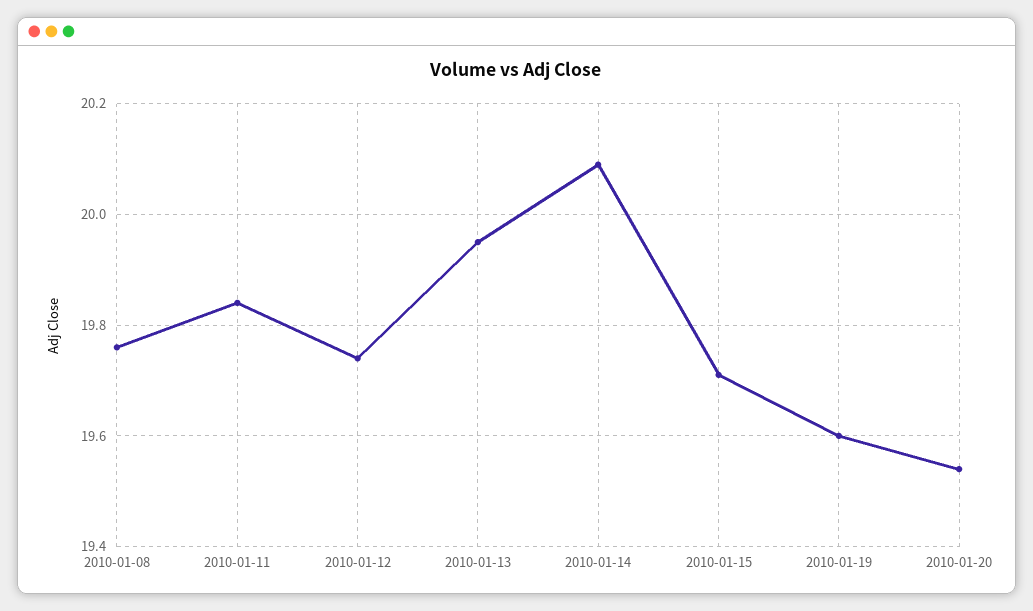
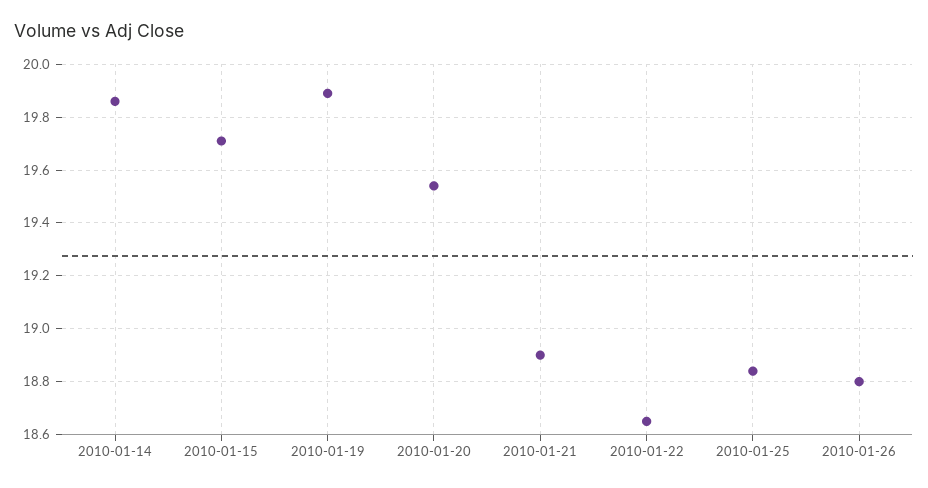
2010-01-08: 19.75 -> none
2010-01-11: 19.85 -> none
2010-01-12: 19.75 -> none
2010-01-13: 19.95 -> none
2010-01-14: 20.1 -> 19.85
2010-01-19: 19.6 -> 19.9
2010-01-21: none -> 18.9
2010-01-22: none -> 18.65
2010-01-25: none -> 18.85
2010-01-26: none -> 18.8

